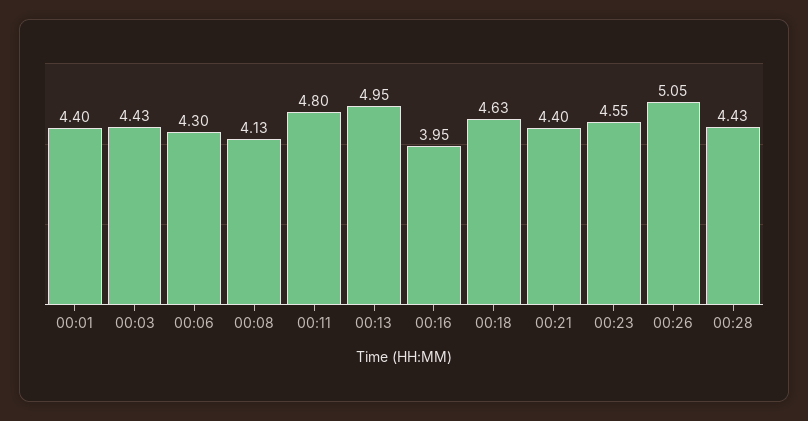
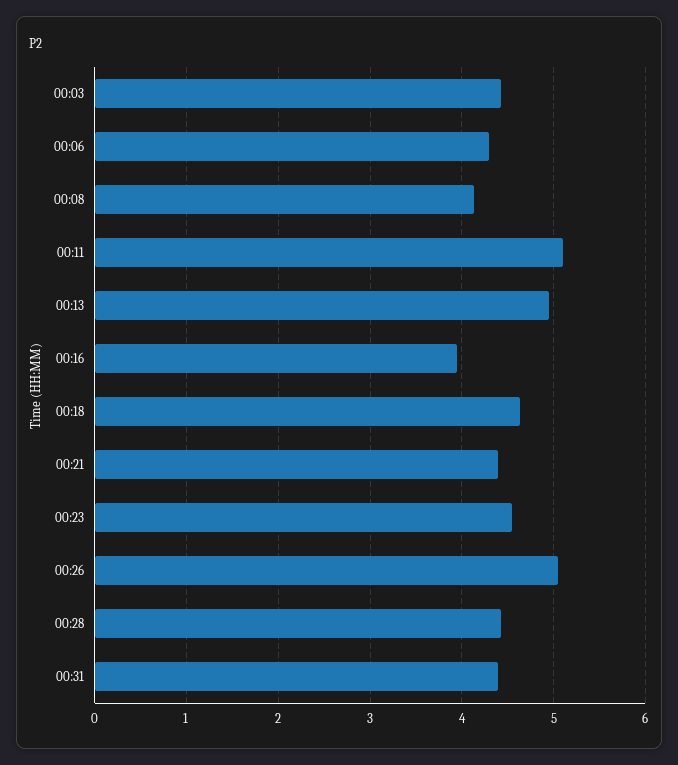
00:01: 4.4 -> none
00:11: 4.8 -> 5.1
00:31: none -> 4.4

